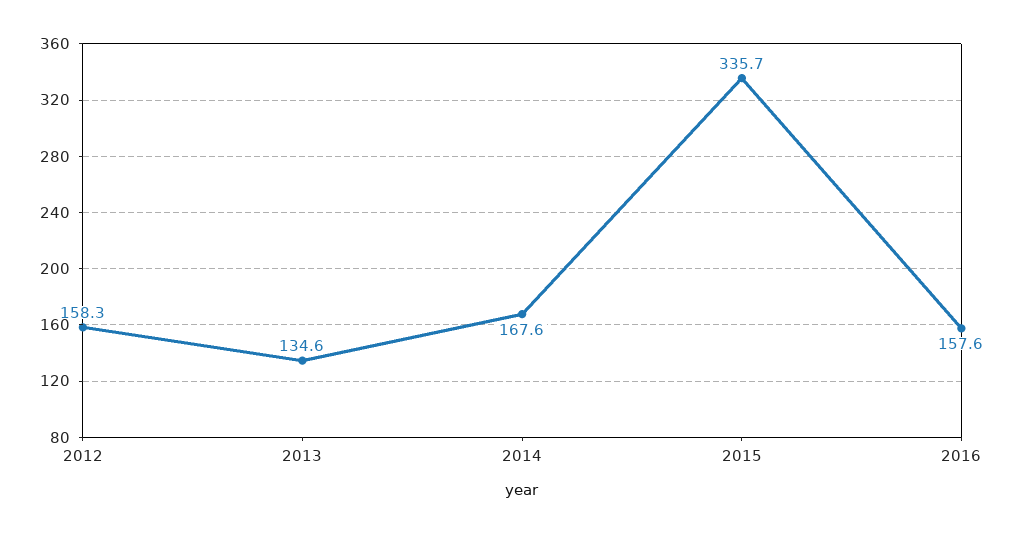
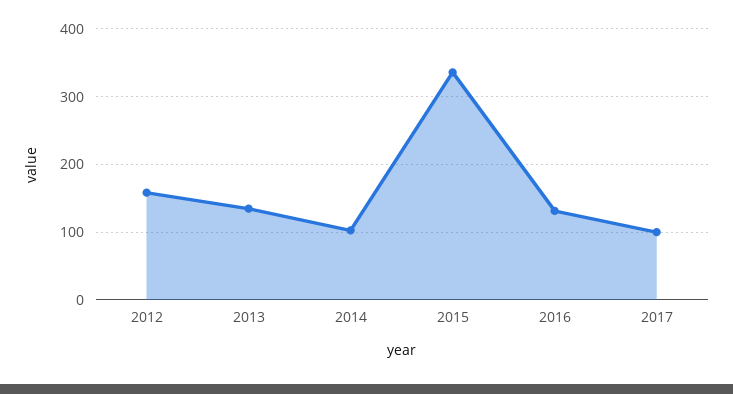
2014: 167.6 -> 100
2016: 157.6 -> 130
2017: none -> 100

